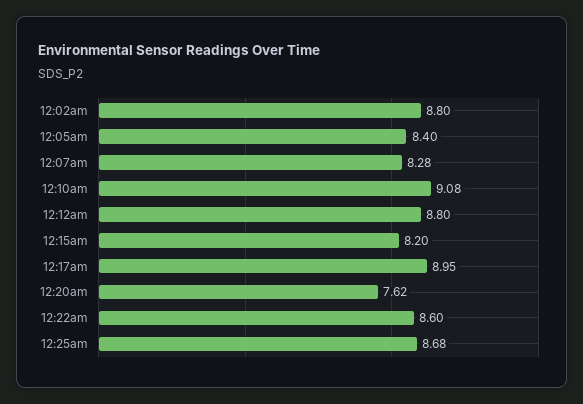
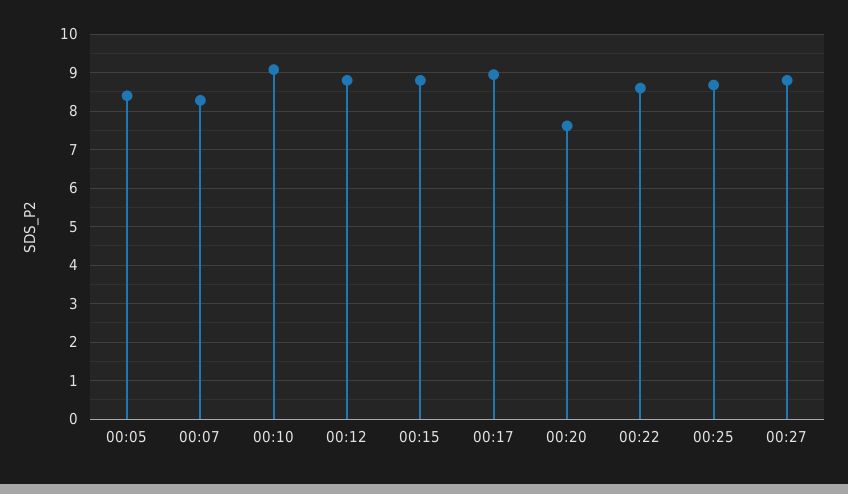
12:02am: 8.8 -> none
12:15am: 8.2 -> 8.8
00:27: none -> 8.8

